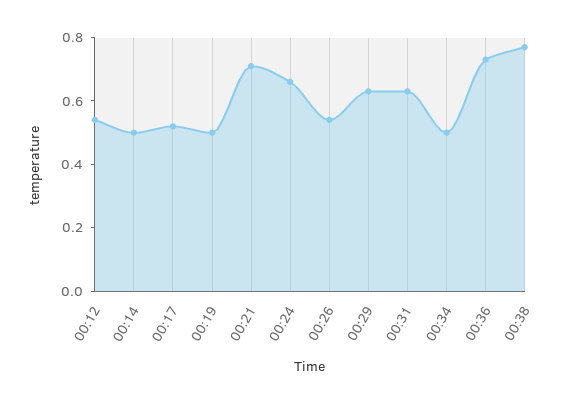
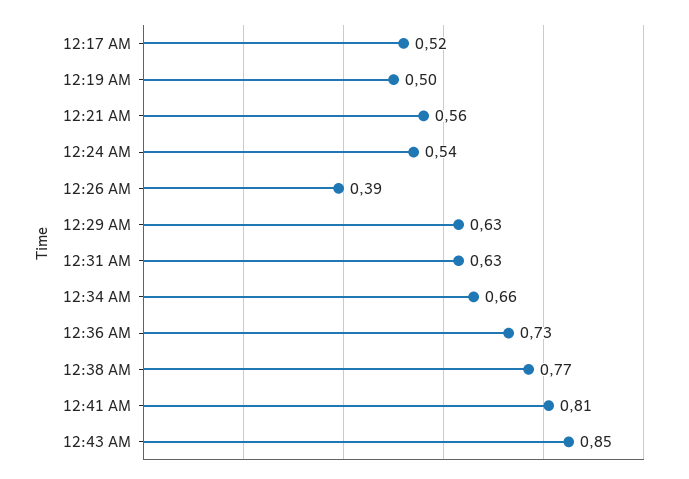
00:12: 0.55 -> none
00:14: 0.5 -> none
00:21: 0.7 -> 0.56
00:24: 0.65 -> 0.54
00:26: 0.55 -> 0.39
00:34: 0.5 -> 0.66
12:41 AM: none -> 0.81
12:43 AM: none -> 0.85

